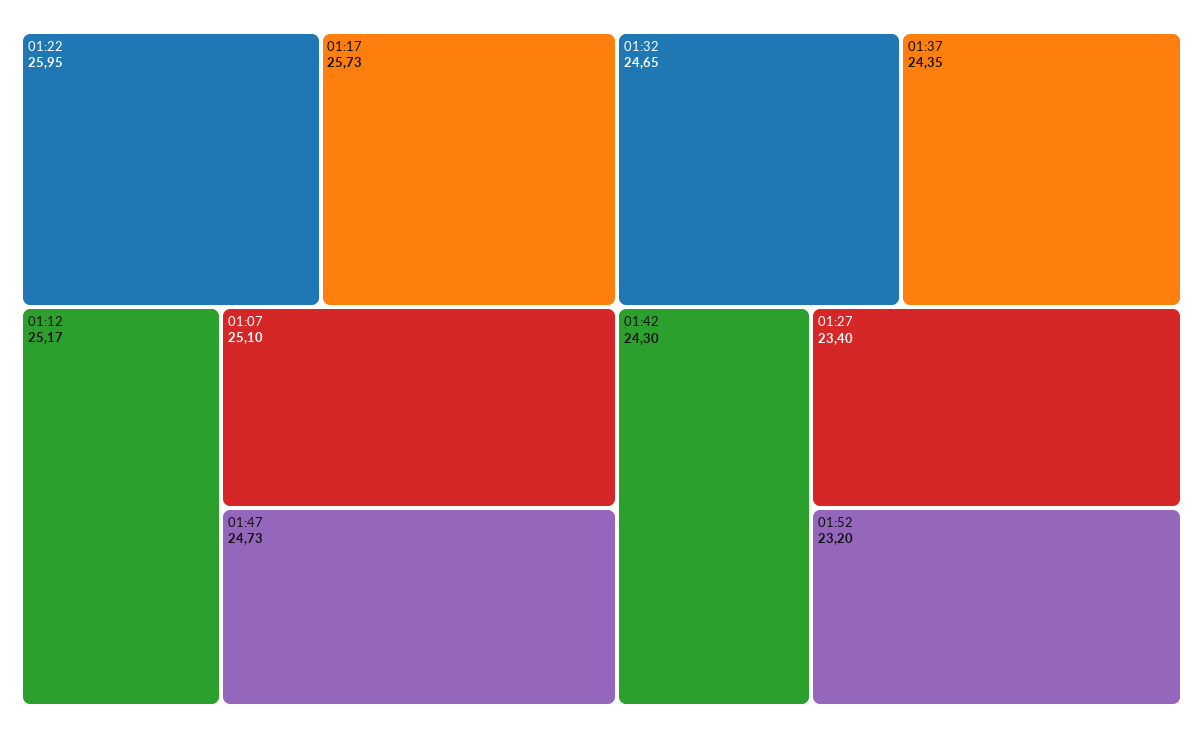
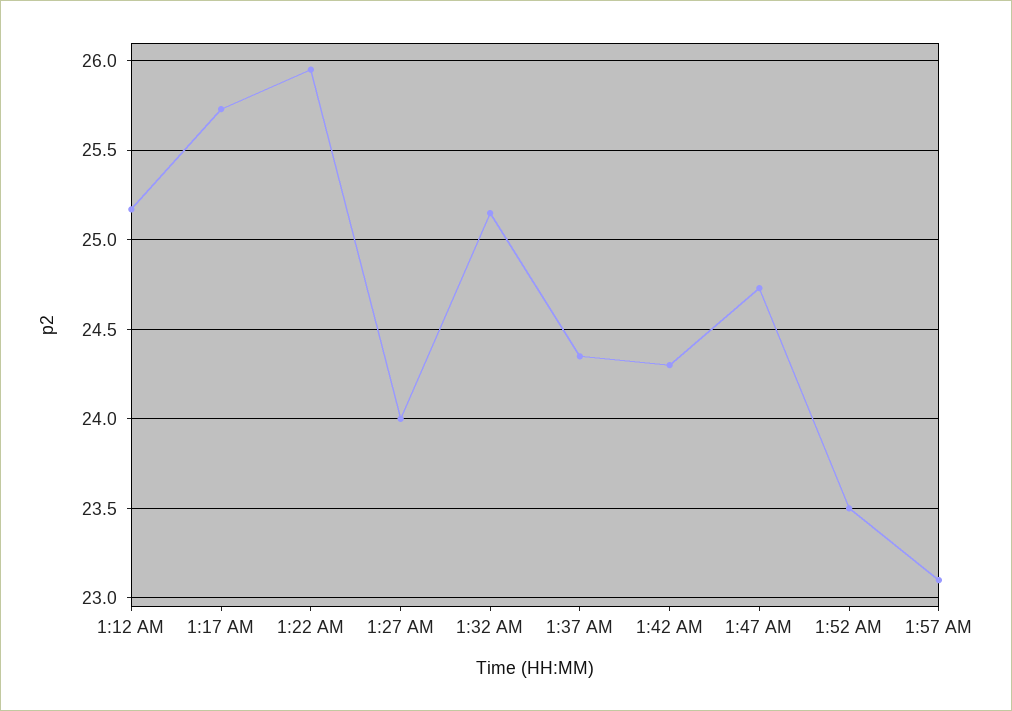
01:07: 25.1 -> none
01:32: 24.65 -> 25.15
01:27: 23.4 -> 24
01:52: 23.2 -> 23.5
1:57 AM: none -> 23.1

